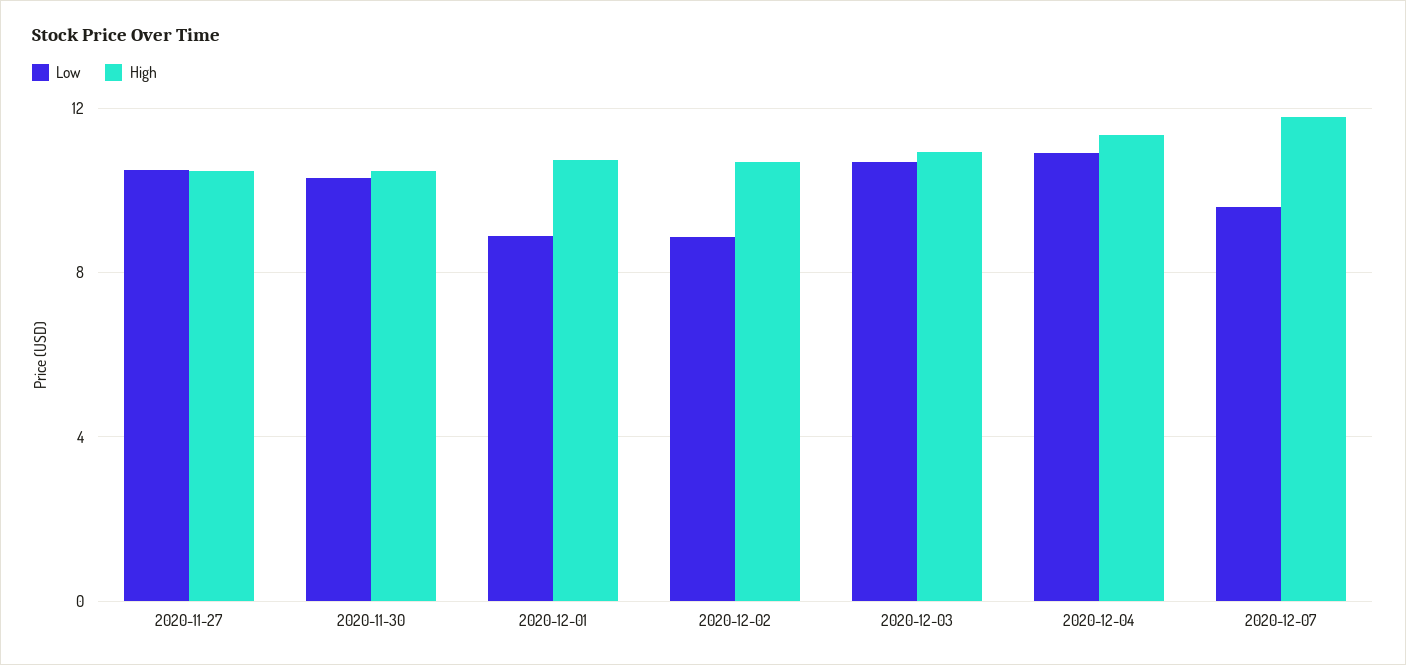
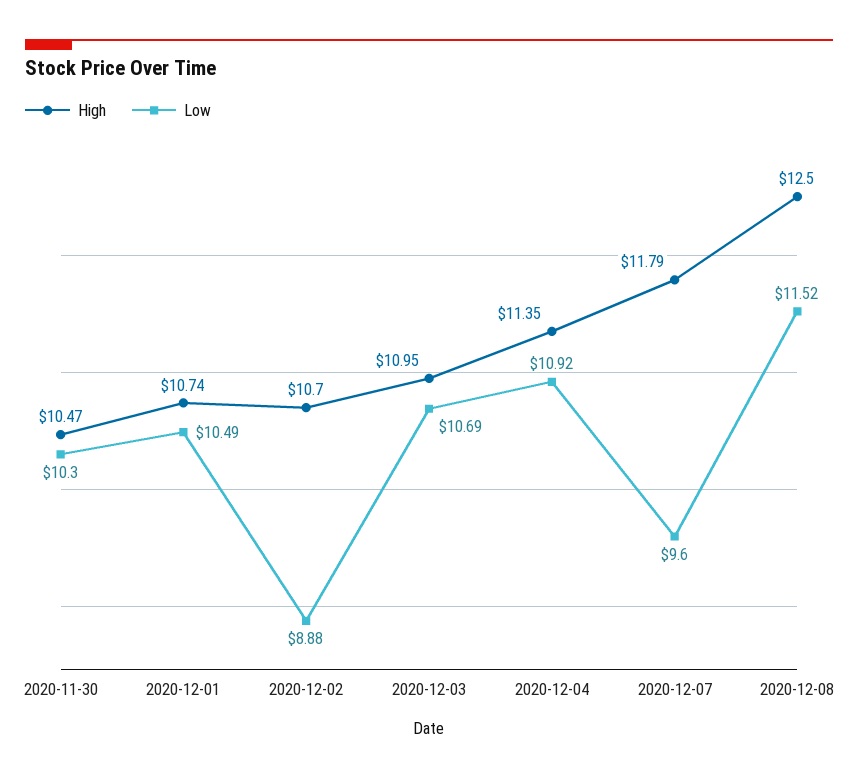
Low, 2020-11-27: 10.5 -> none
High, 2020-11-27: 10.5 -> none
Low, 2020-12-01: 9 -> 10.49
High, 2020-12-08: none -> 12.5
Low, 2020-12-08: none -> 11.52

